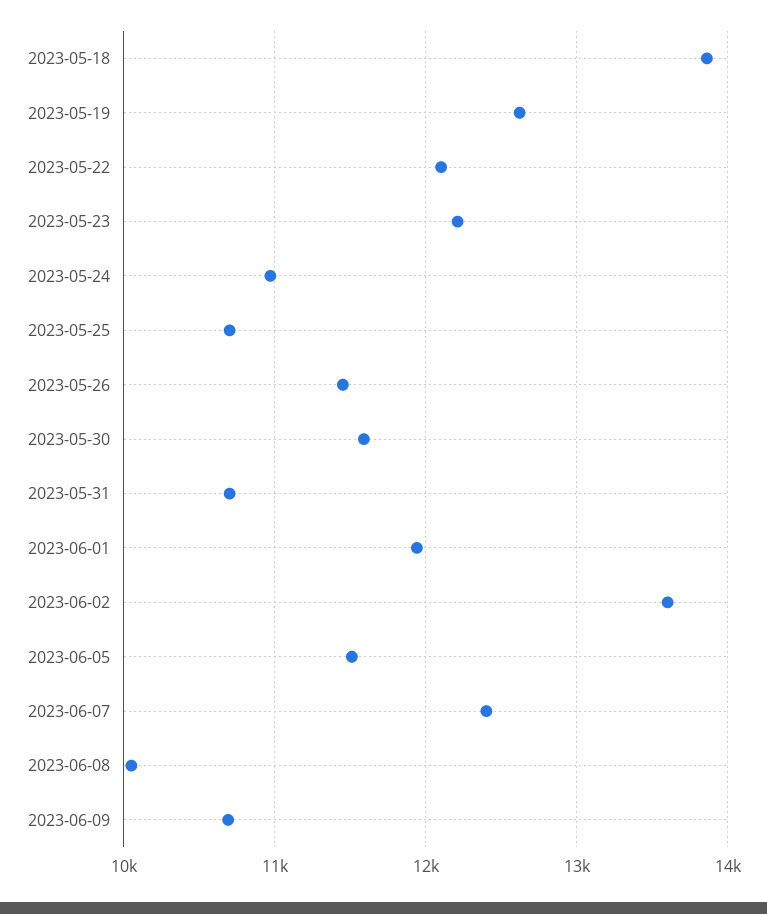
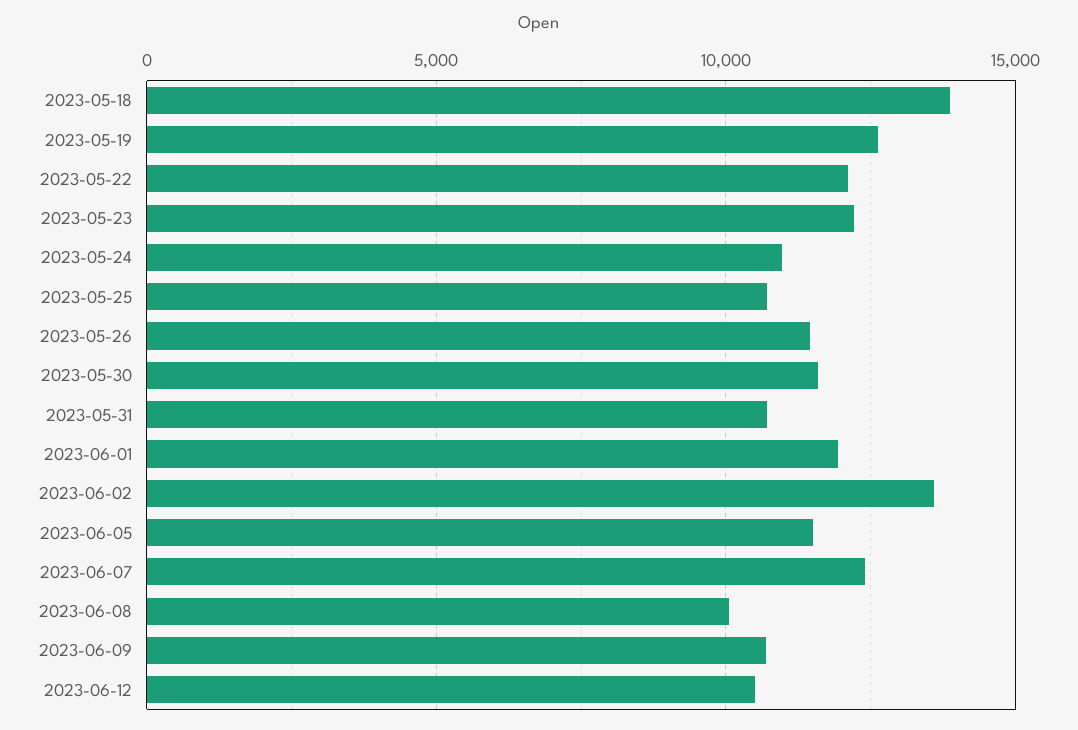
2023-06-12: none -> 10500

